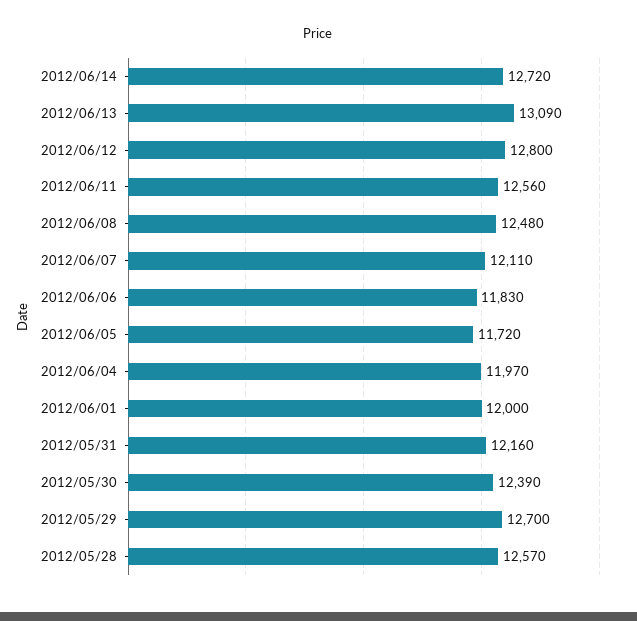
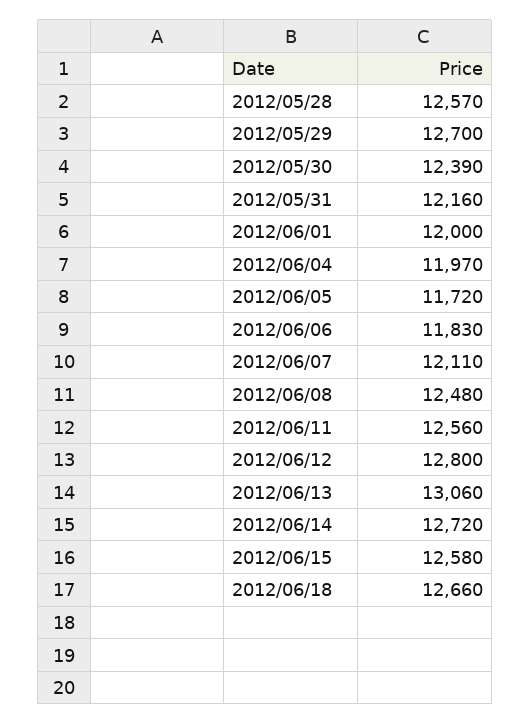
2012/06/13: 13090 -> 13060
2012/06/15: none -> 12580
2012/06/18: none -> 12660

